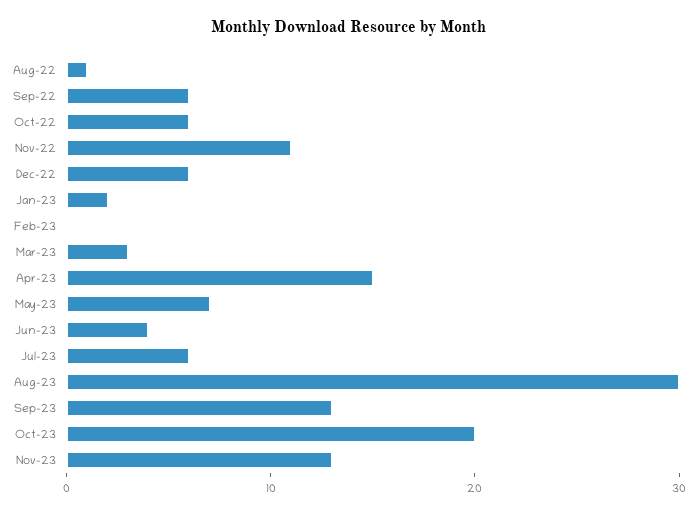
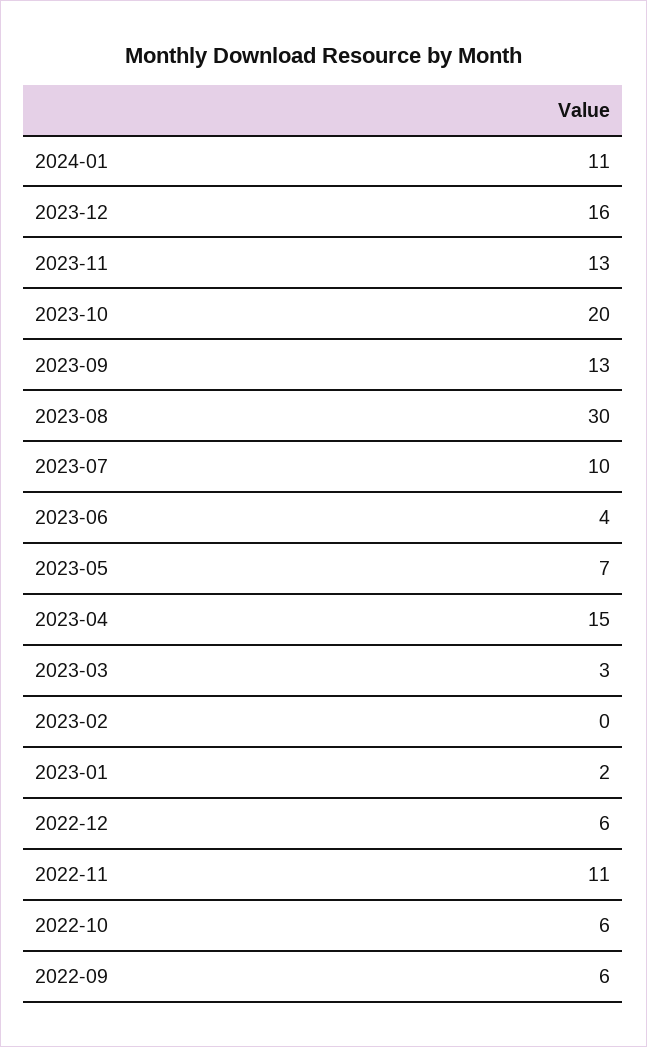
Aug-22: 1 -> none
Jul-23: 6 -> 10
2024-01: none -> 11
2023-12: none -> 16

